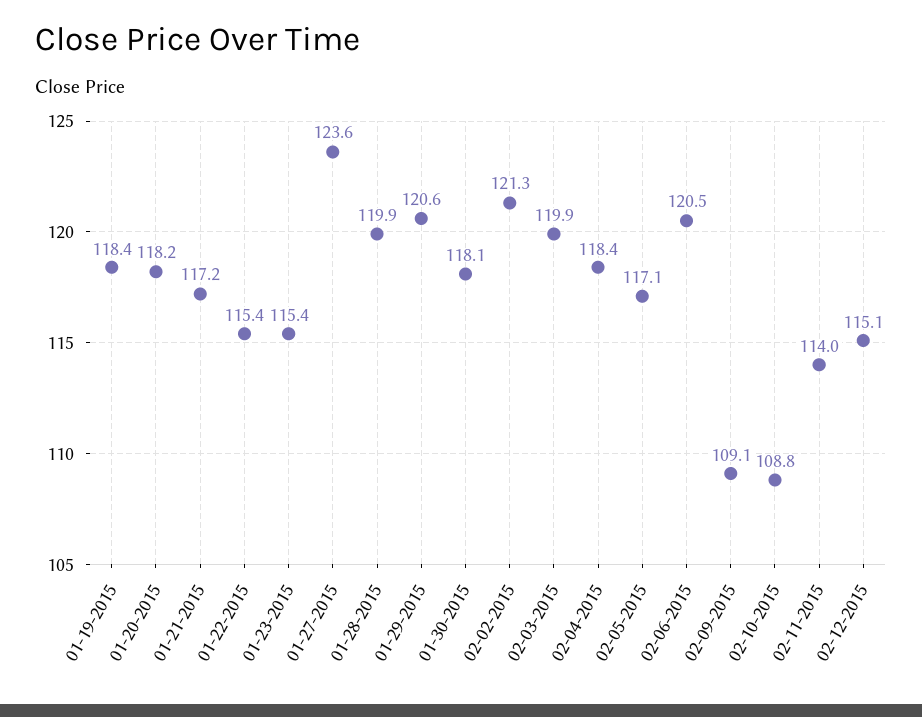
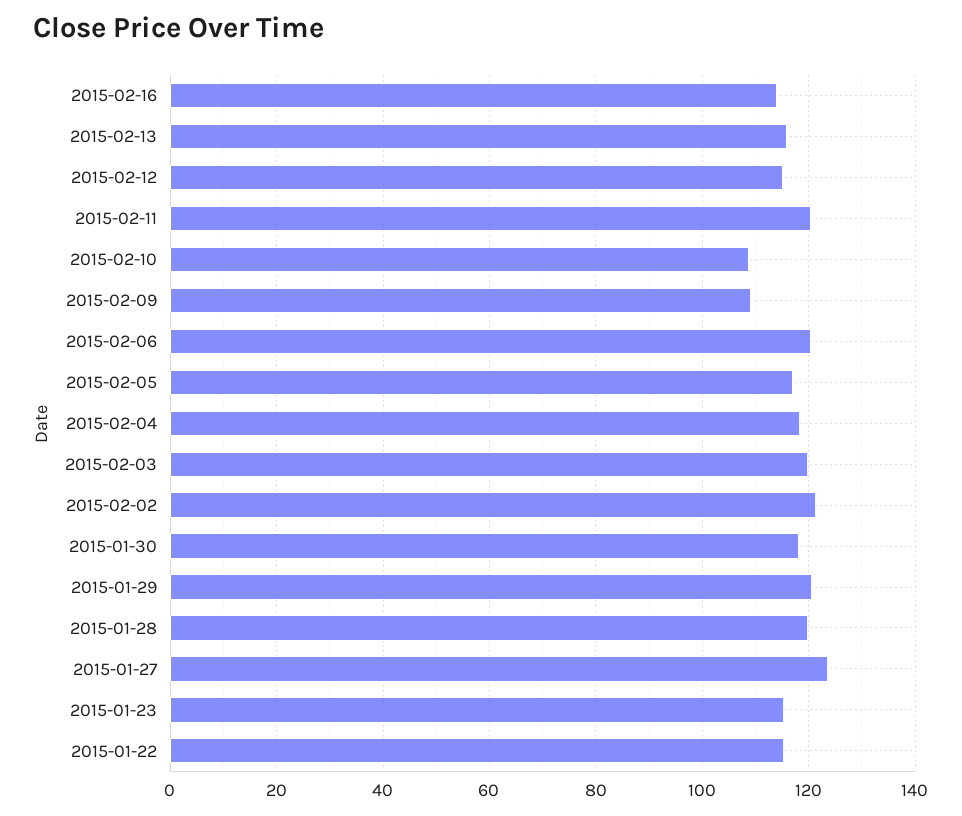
01-19-2015: 118.4 -> none
01-20-2015: 118.2 -> none
01-21-2015: 117.2 -> none
02-11-2015: 114 -> 120
2015-02-16: none -> 114
2015-02-13: none -> 116

